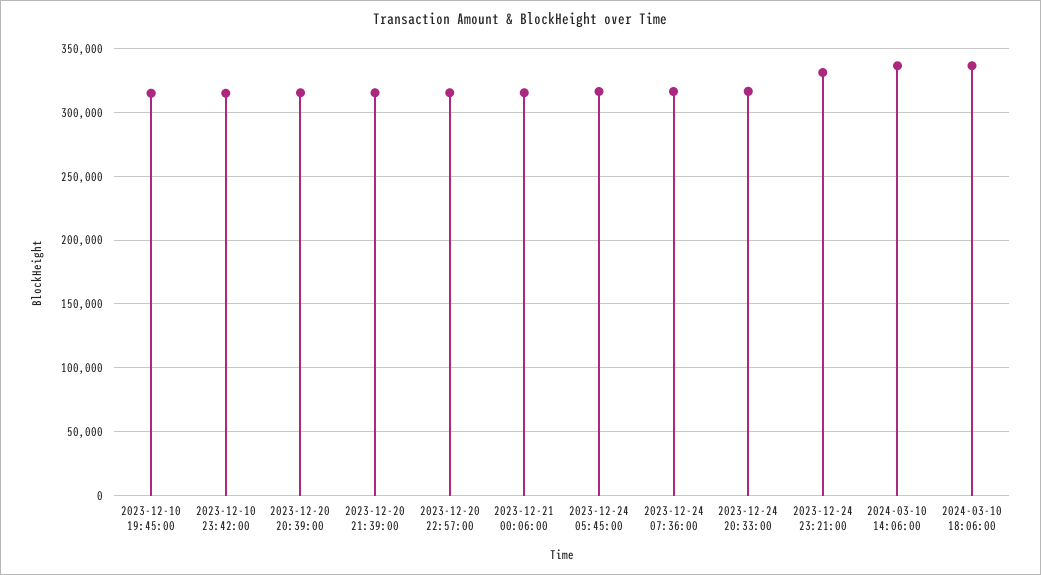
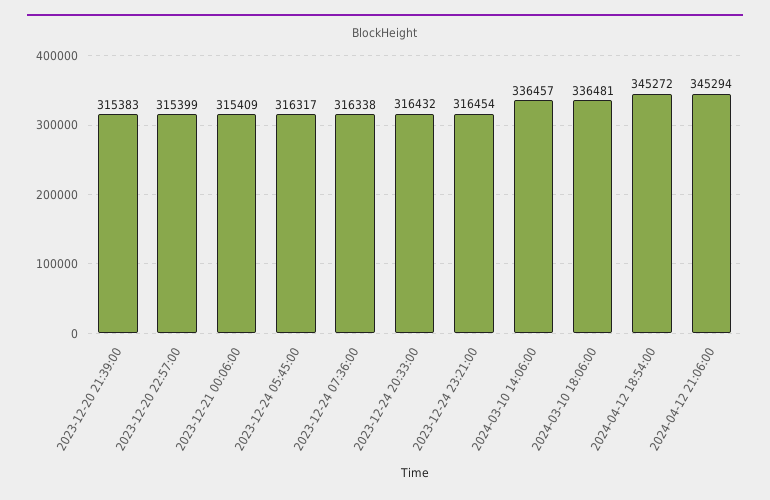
2023-12-10 19:45:00: 315000 -> none
2023-12-10 23:42:00: 315000 -> none
2023-12-20 20:39:00: 315000 -> none
2023-12-24 23:21:00: 330000 -> 316454
2024-04-12 18:54:00: none -> 345272
2024-04-12 21:06:00: none -> 345294

